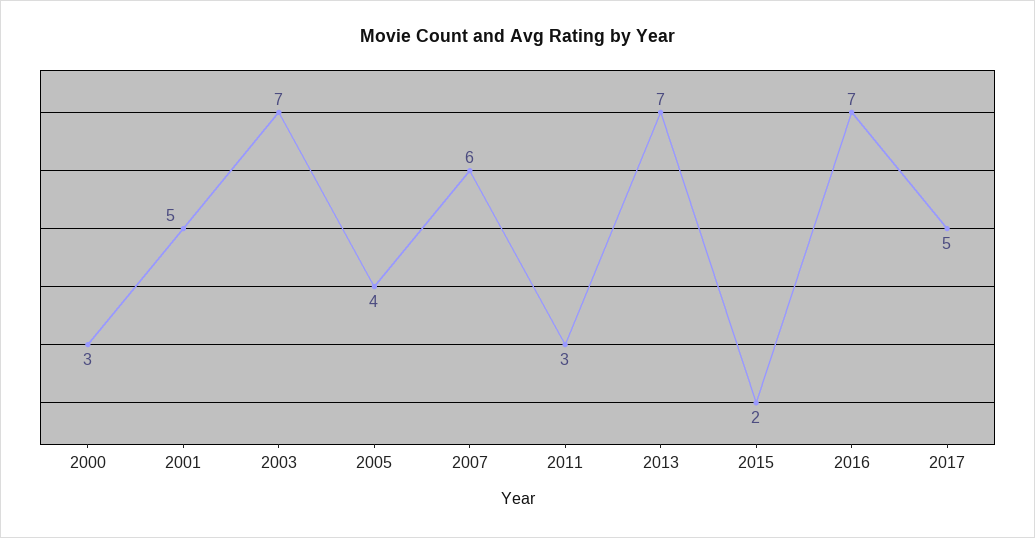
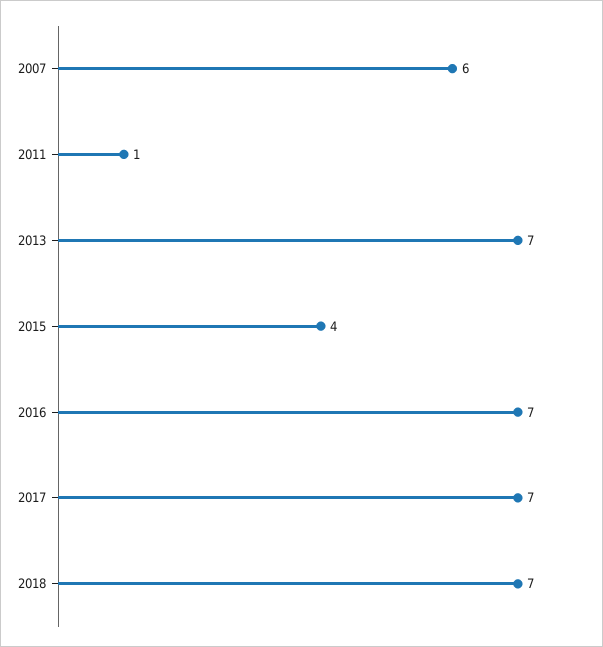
2000: 3 -> none
2001: 5 -> none
2003: 7 -> none
2005: 4 -> none
2011: 3 -> 1
2015: 2 -> 4
2017: 5 -> 7
2018: none -> 7

